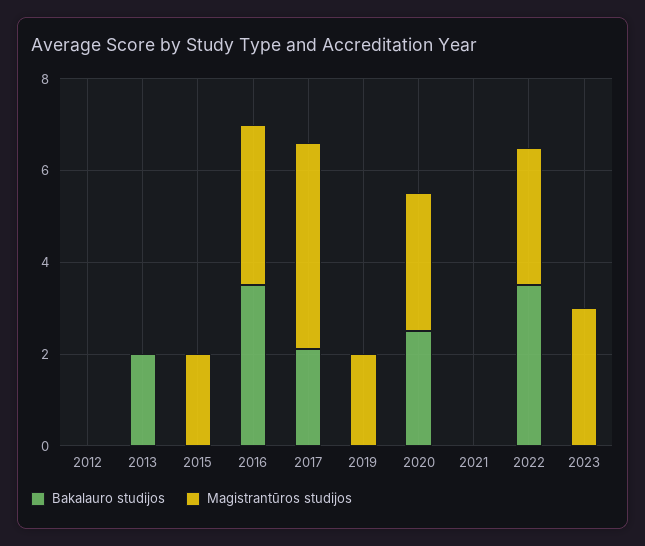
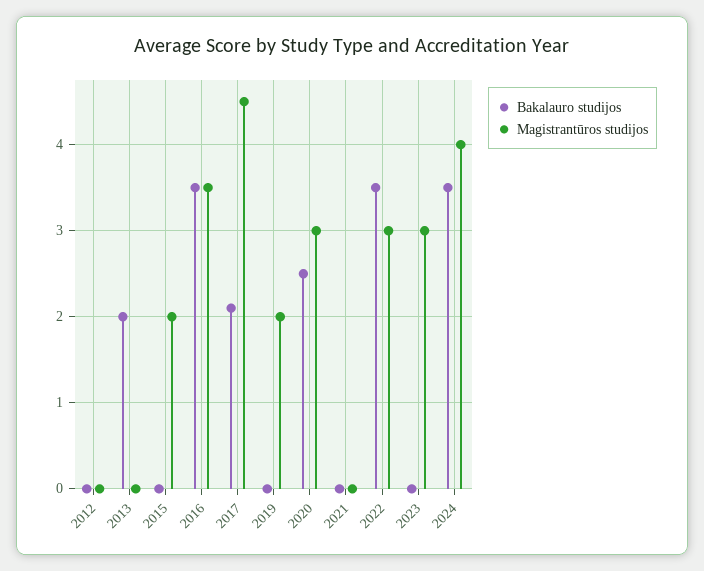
Bakalauro studijos, 2024: none -> 3.5
Magistrantūros studijos, 2024: none -> 4

